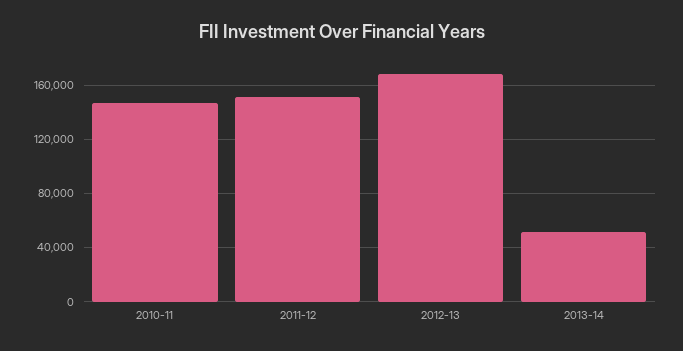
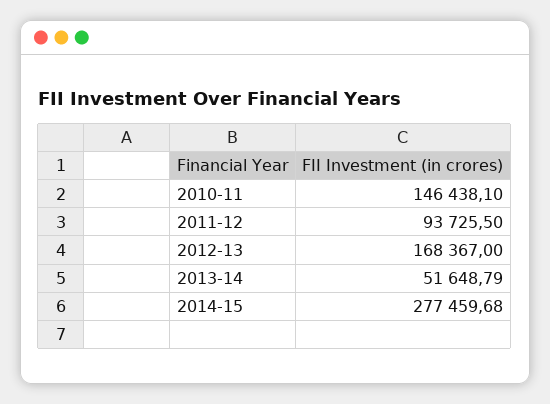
2011-12: 150000 -> 93725.5
2014-15: none -> 277459.68

